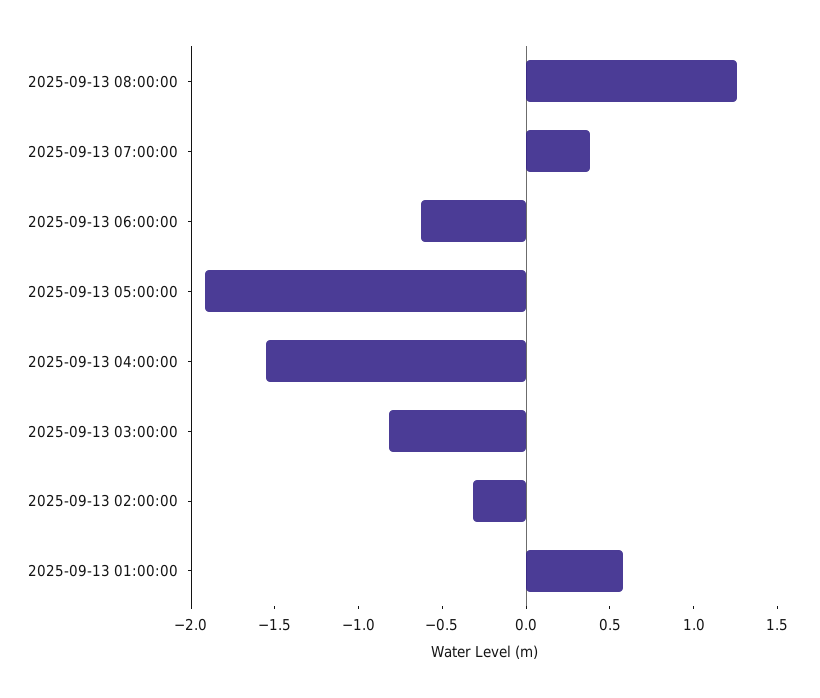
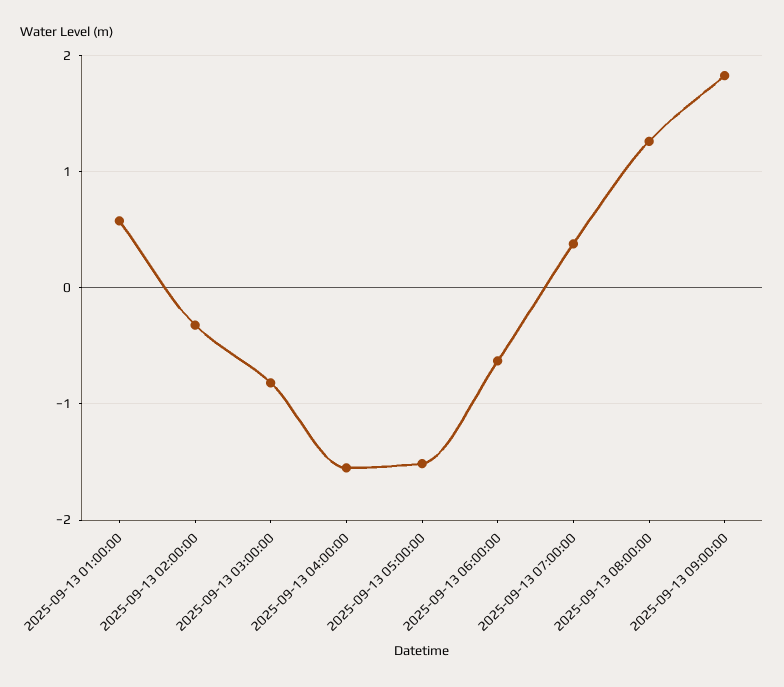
2025-09-13 05:00:00: -1.9 -> -1.5
2025-09-13 09:00:00: none -> 1.8

